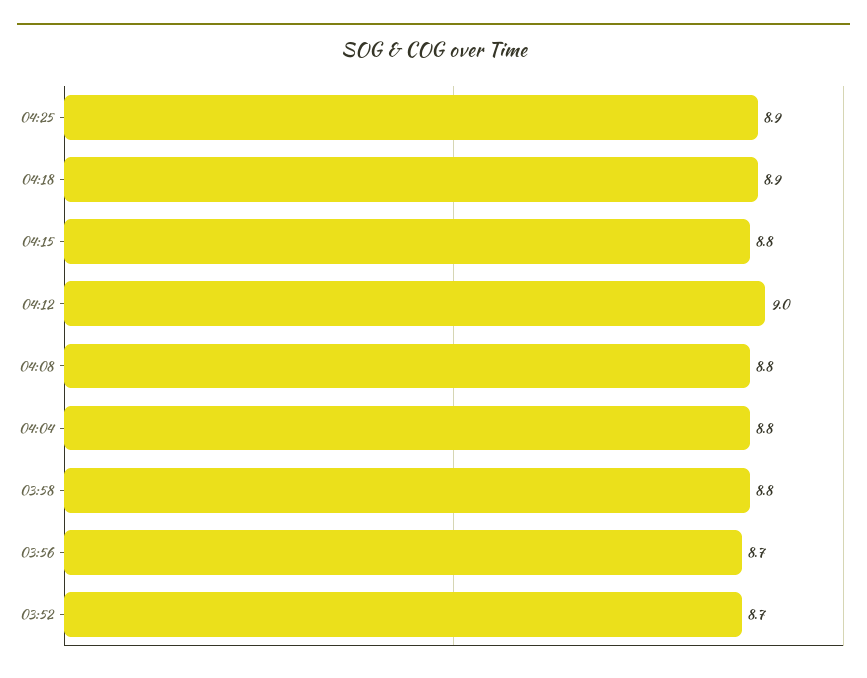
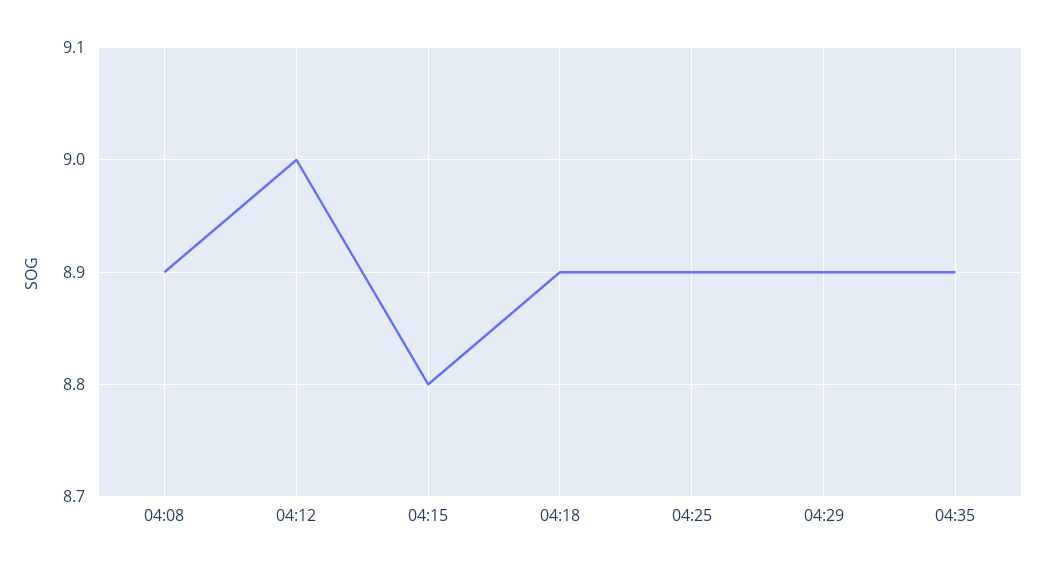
04:08: 8.8 -> 8.9
04:04: 8.8 -> none
03:58: 8.8 -> none
03:56: 8.7 -> none
03:52: 8.7 -> none
04:29: none -> 8.9
04:35: none -> 8.9

